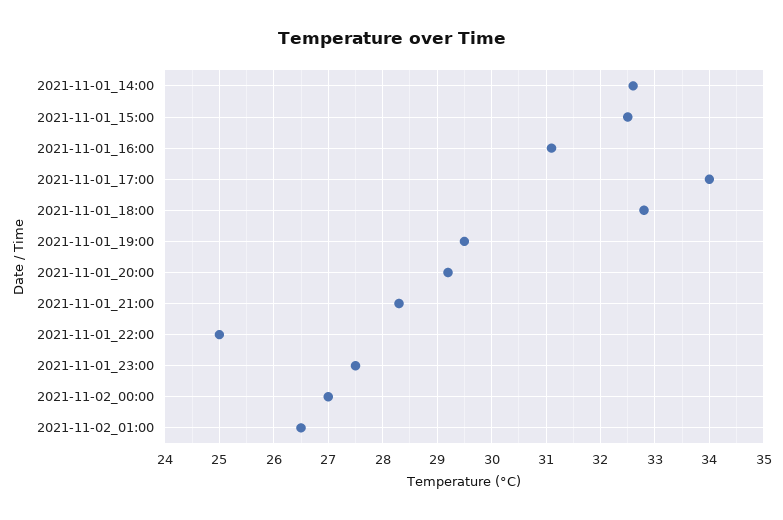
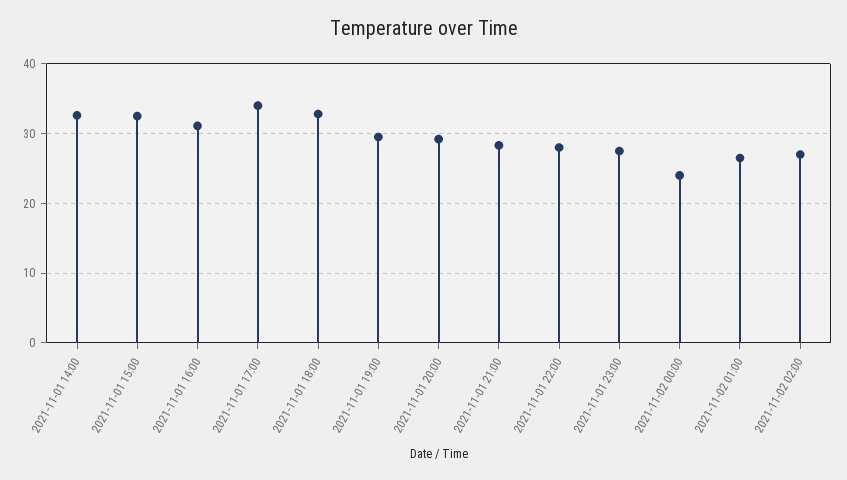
2021-11-01_22:00: 25 -> 28
2021-11-02_00:00: 27 -> 24
2021-11-02 02:00: none -> 27

